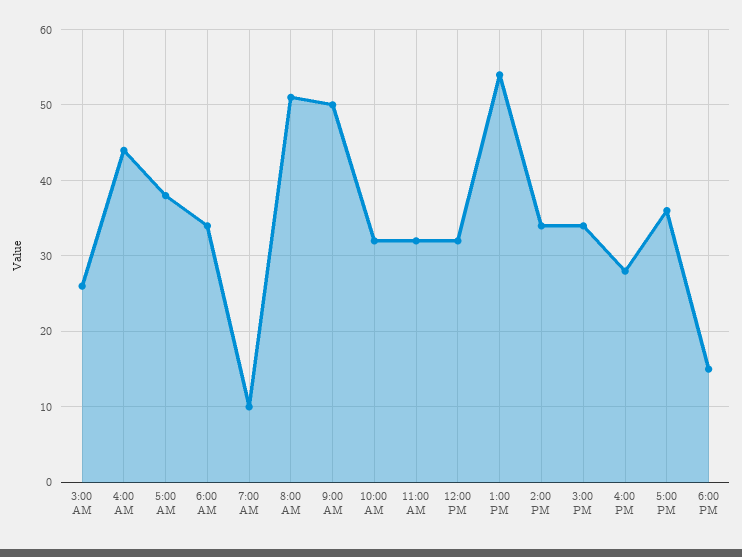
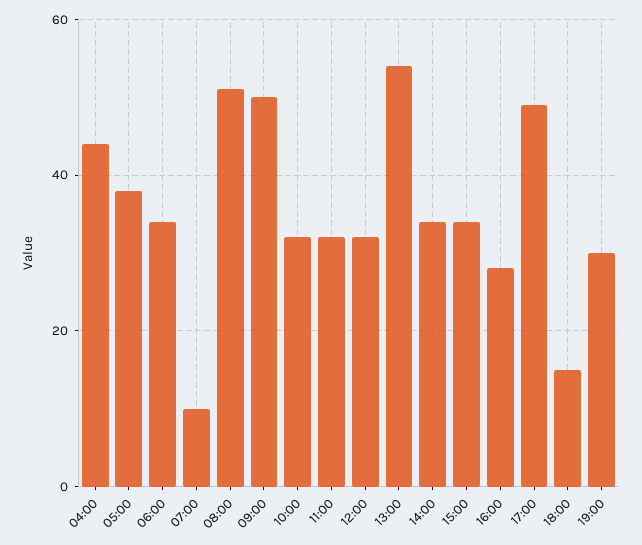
3:00 AM: 26 -> none
5:00 PM: 36 -> 50
19:00: none -> 30

